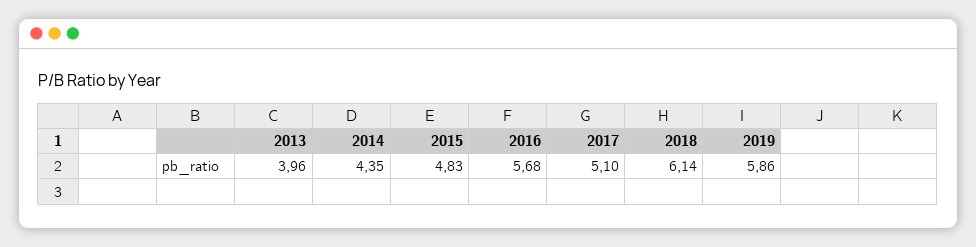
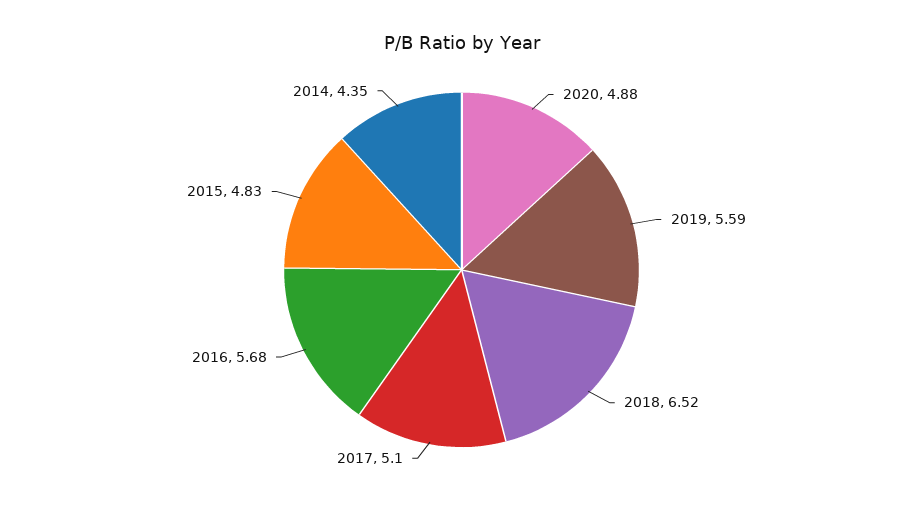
2013: 3.96 -> none
2018: 6.14 -> 6.52
2019: 5.86 -> 5.59
2020: none -> 4.88

